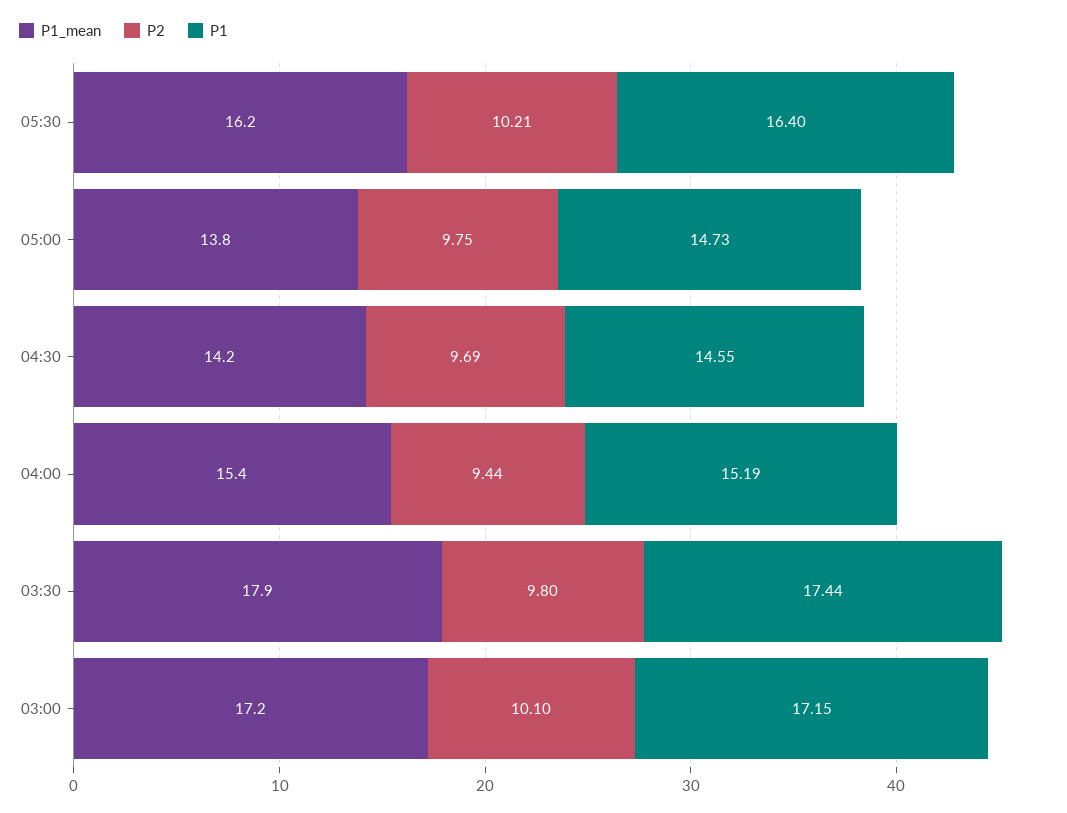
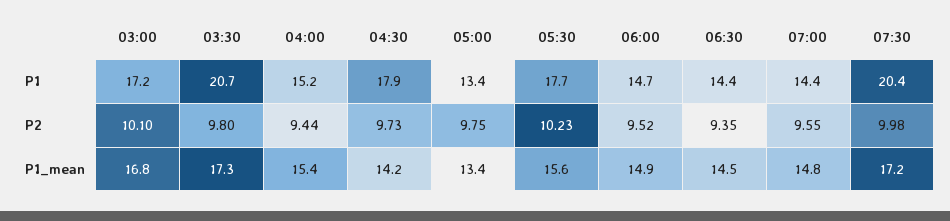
P1_mean, 05:30: 16.2 -> 15.6
P2, 05:30: 10.21 -> 10.23
P1, 05:30: 16.4 -> 17.7
P1_mean, 05:00: 13.8 -> 13.4
P1, 05:00: 14.73 -> 13.4
P2, 04:30: 9.69 -> 9.73
P1, 04:30: 14.55 -> 17.9
P1_mean, 03:30: 17.9 -> 17.3
P1, 03:30: 17.44 -> 20.7
P1_mean, 03:00: 17.2 -> 16.8
P1, 06:00: none -> 14.7
P1, 06:30: none -> 14.4
P1, 07:00: none -> 14.4
P1, 07:30: none -> 20.4
P2, 06:00: none -> 9.52
P2, 06:30: none -> 9.35
P2, 07:00: none -> 9.55
P2, 07:30: none -> 9.98
P1_mean, 06:00: none -> 14.9
P1_mean, 06:30: none -> 14.5
P1_mean, 07:00: none -> 14.8
P1_mean, 07:30: none -> 17.2

